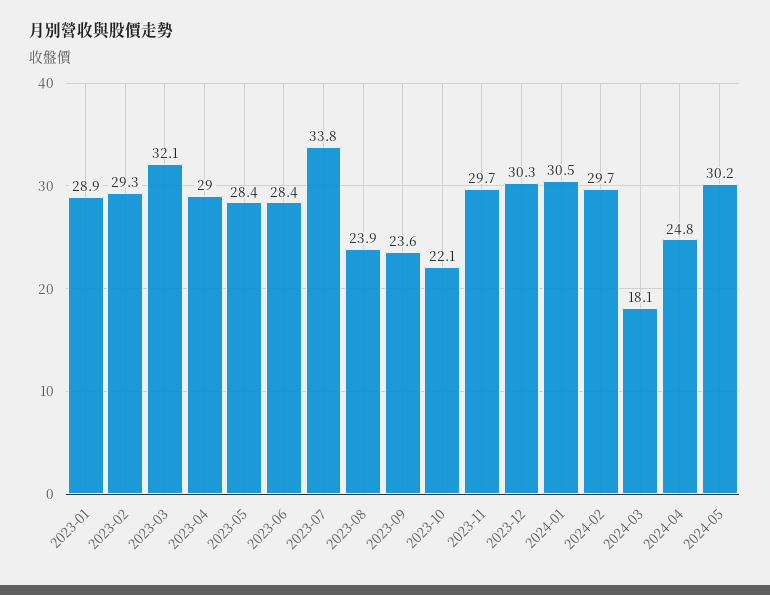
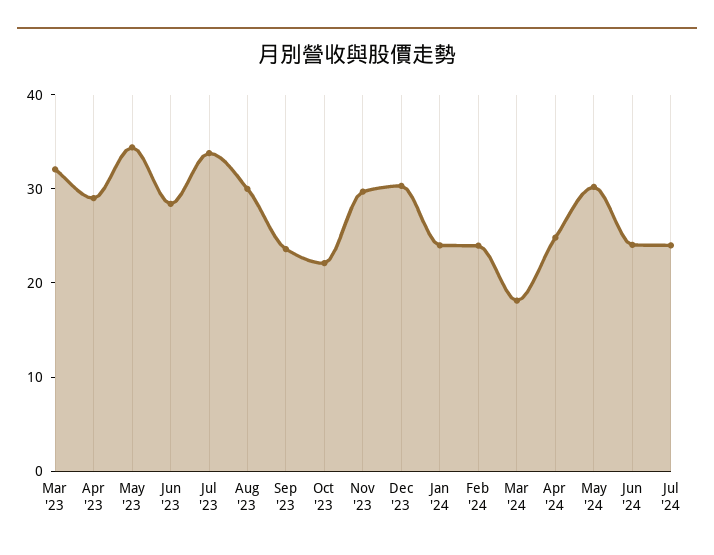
2023-01: 28.9 -> none
2023-02: 29.3 -> none
2023-05: 28.4 -> 34
2023-08: 23.9 -> 30
2024-01: 30.5 -> 24
2024-02: 29.7 -> 24
Jun '24: none -> 24
Jul '24: none -> 24

